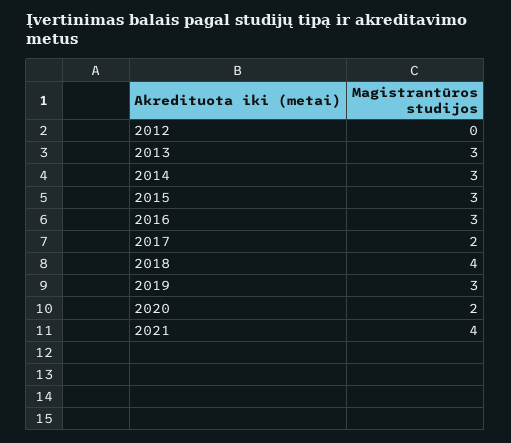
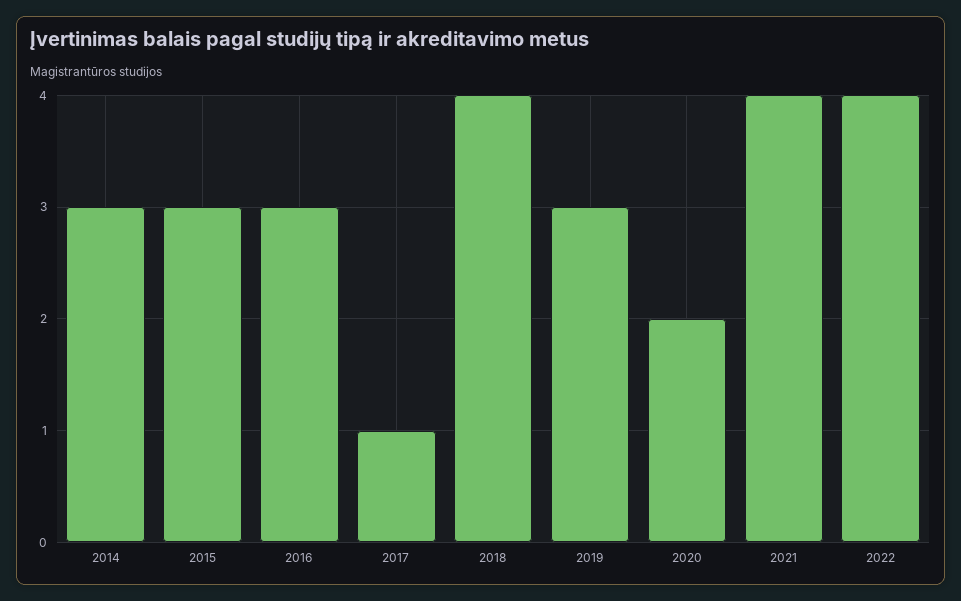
2012: 0 -> none
2013: 3 -> none
2017: 2 -> 1
2022: none -> 4

